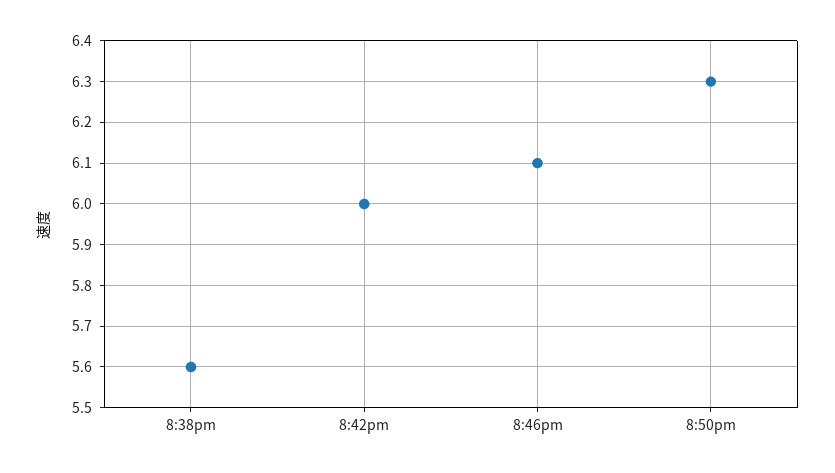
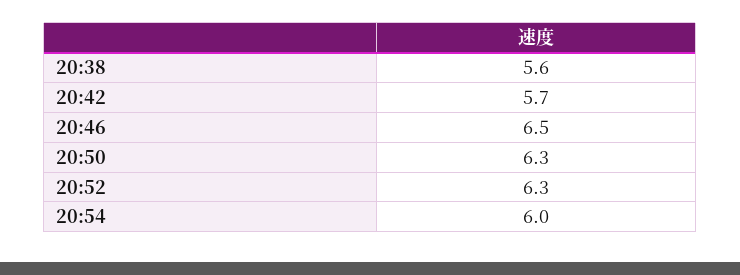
8:42pm: 6 -> 5.7
8:46pm: 6.1 -> 6.5
20:52: none -> 6.3
20:54: none -> 6

